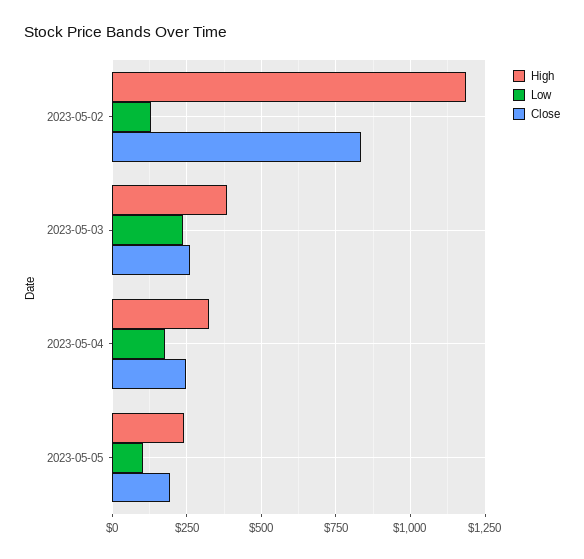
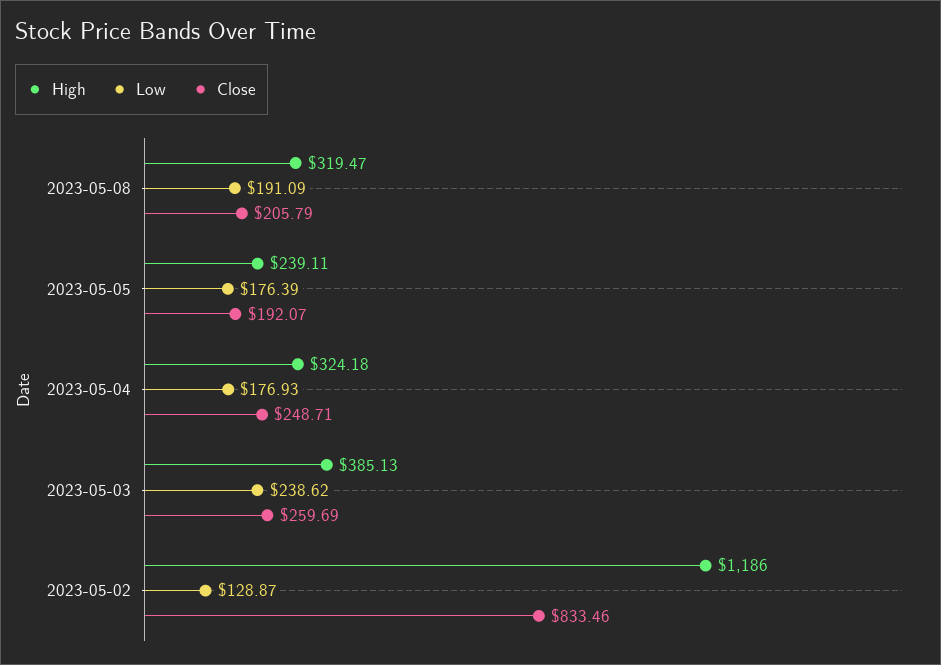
Low, 2023-05-05: 100 -> 176.39
High, 2023-05-08: none -> 319.47
Low, 2023-05-08: none -> 191.09
Close, 2023-05-08: none -> 205.79

